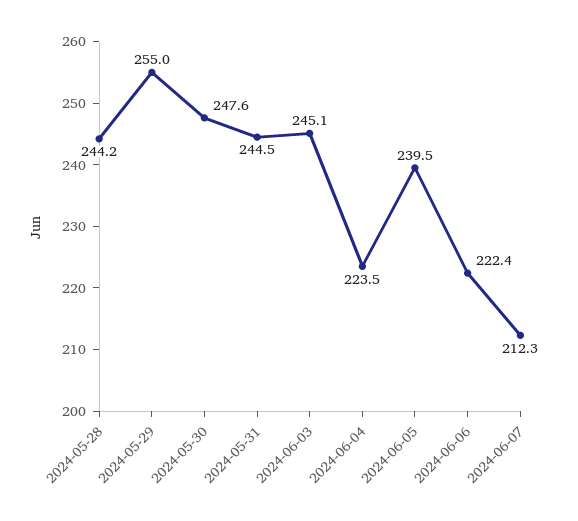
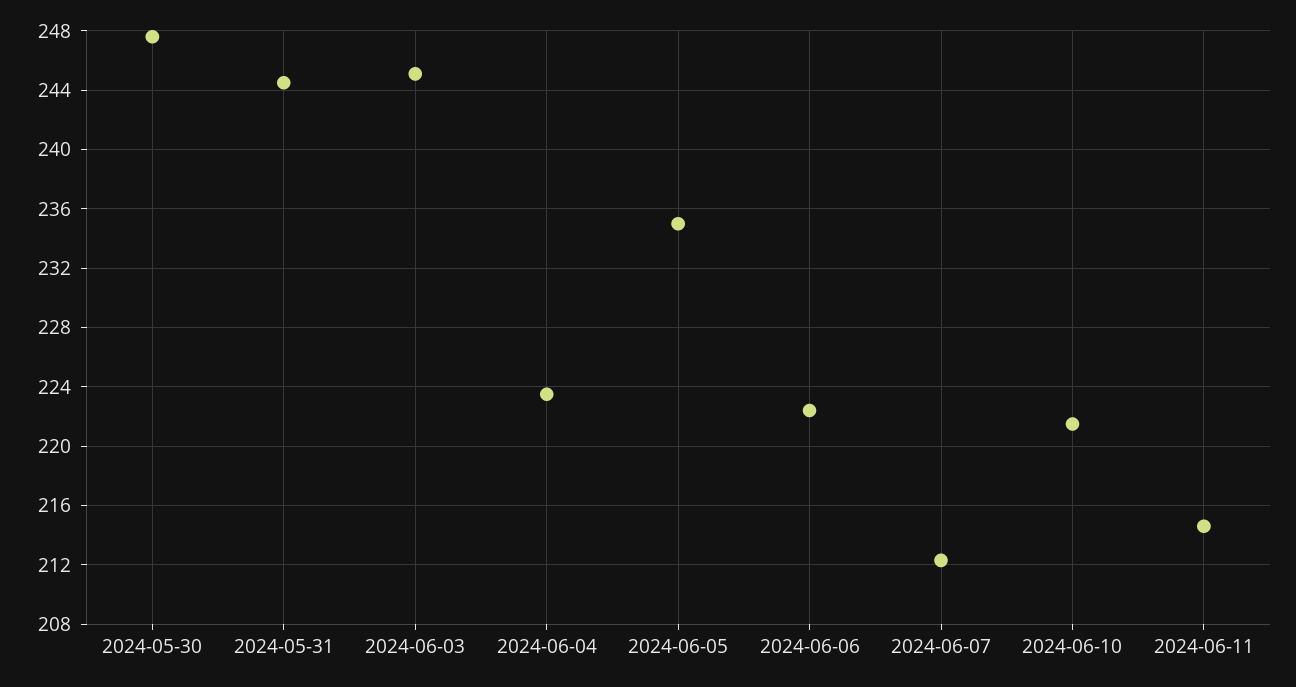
2024-05-28: 244.2 -> none
2024-05-29: 255 -> none
2024-06-05: 239.5 -> 235
2024-06-10: none -> 221.5
2024-06-11: none -> 214.5

